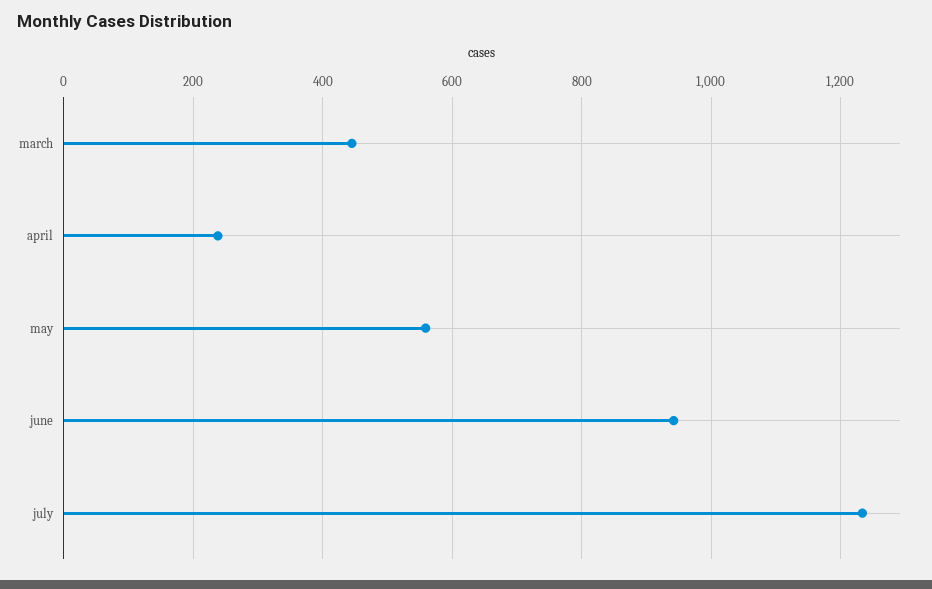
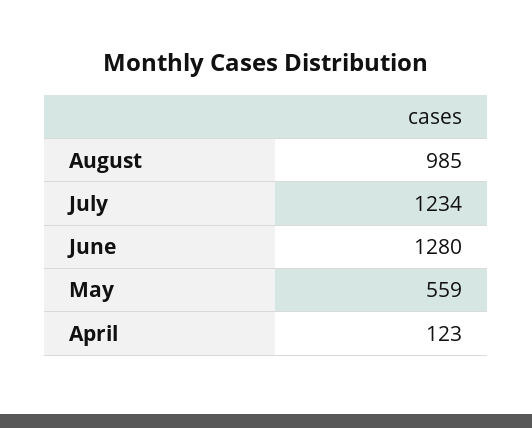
march: 440 -> none
april: 240 -> 123
june: 940 -> 1280
August: none -> 985

